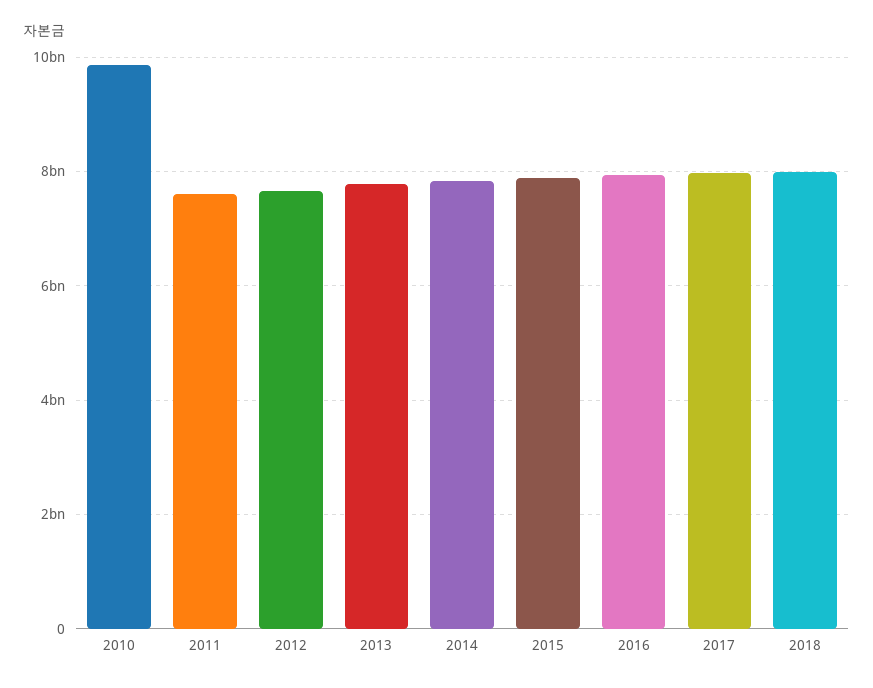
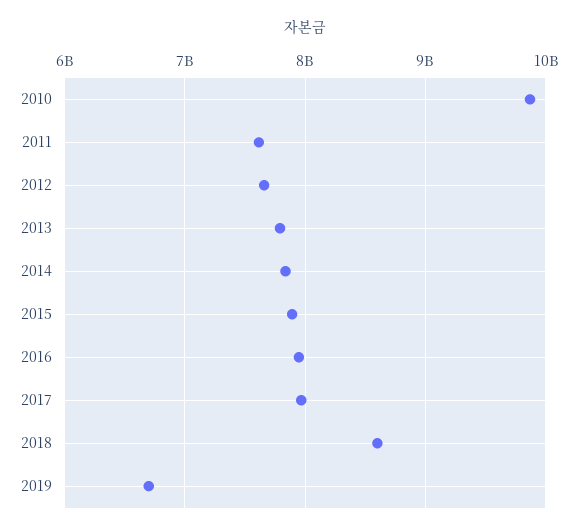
2018: 8000000000 -> 8600000000
2019: none -> 6700000000

